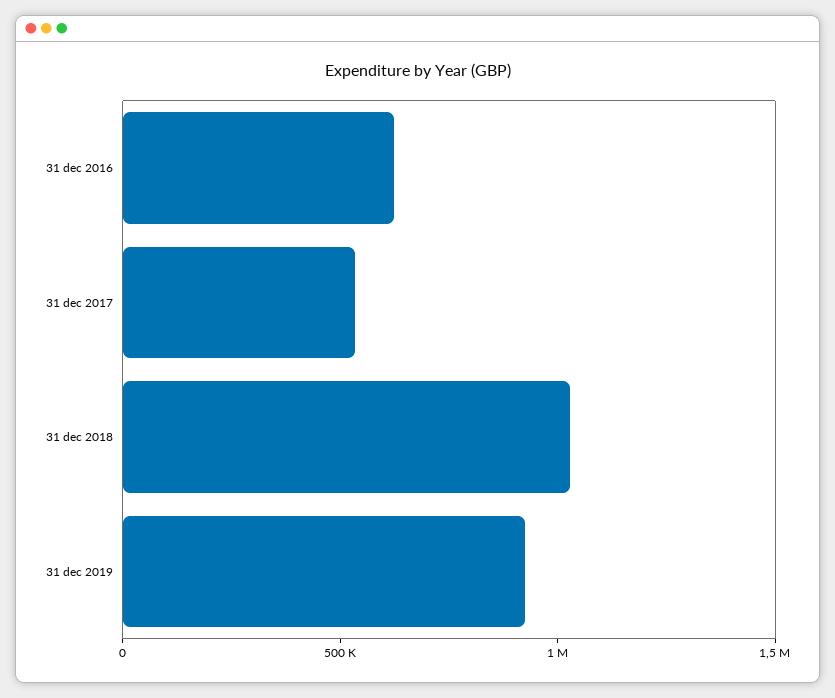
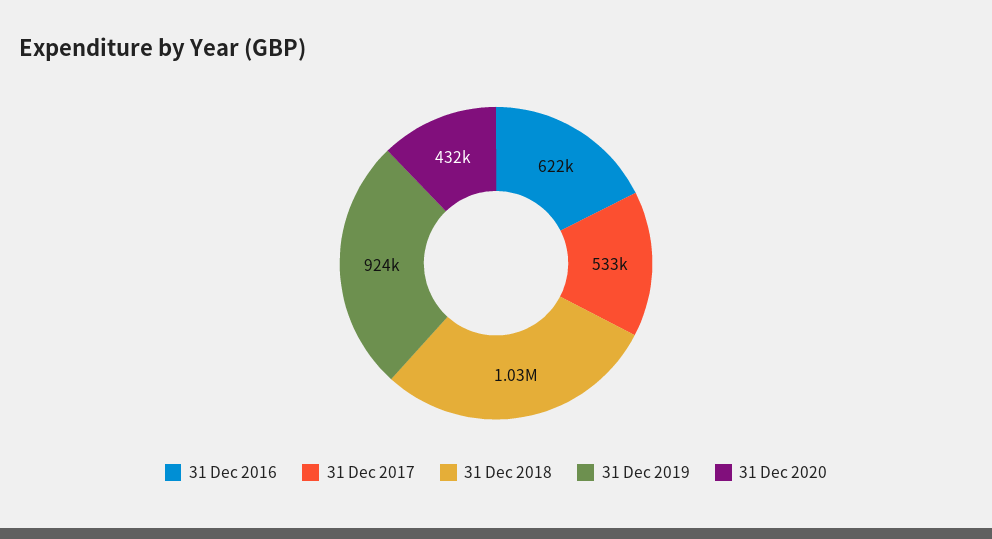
31 Dec 2020: none -> 432000

